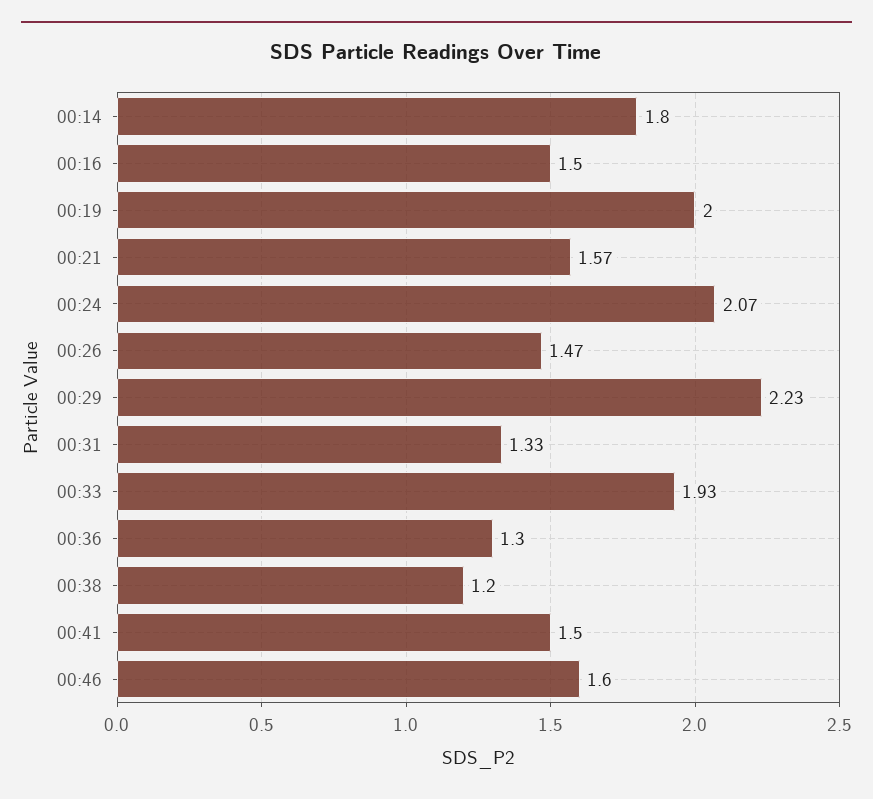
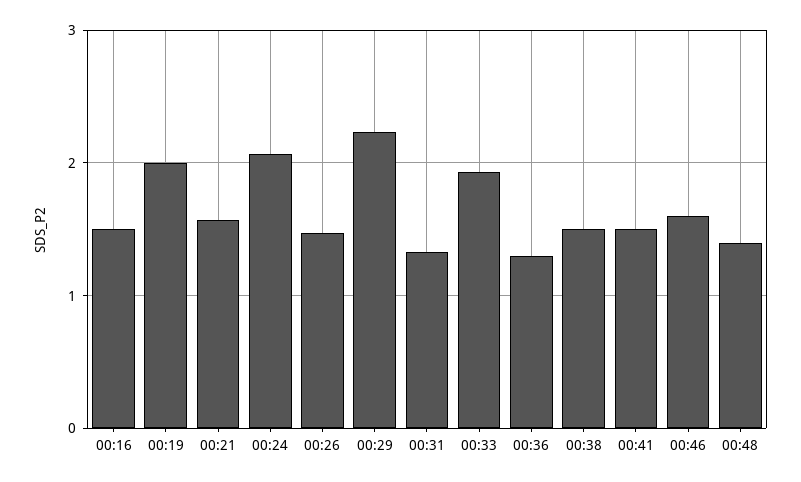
00:14: 1.8 -> none
00:38: 1.2 -> 1.5
00:48: none -> 1.4

